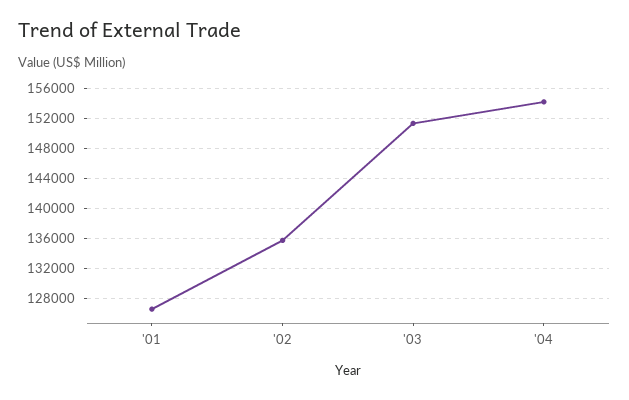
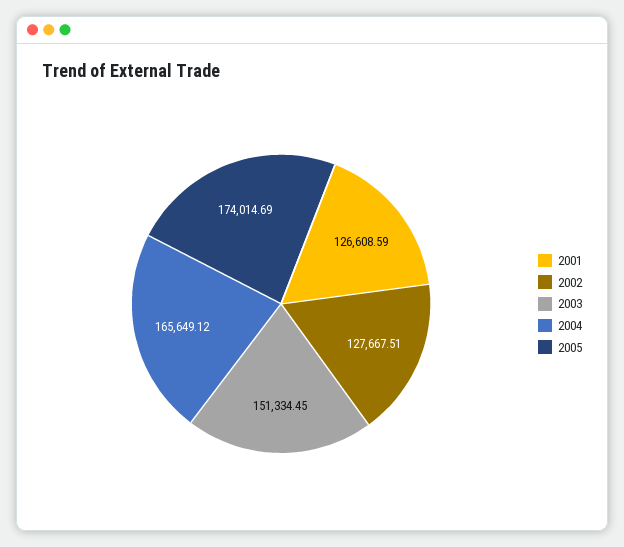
'02: 136000 -> 127667.51
'04: 154000 -> 165649.12
2005: none -> 174014.69

